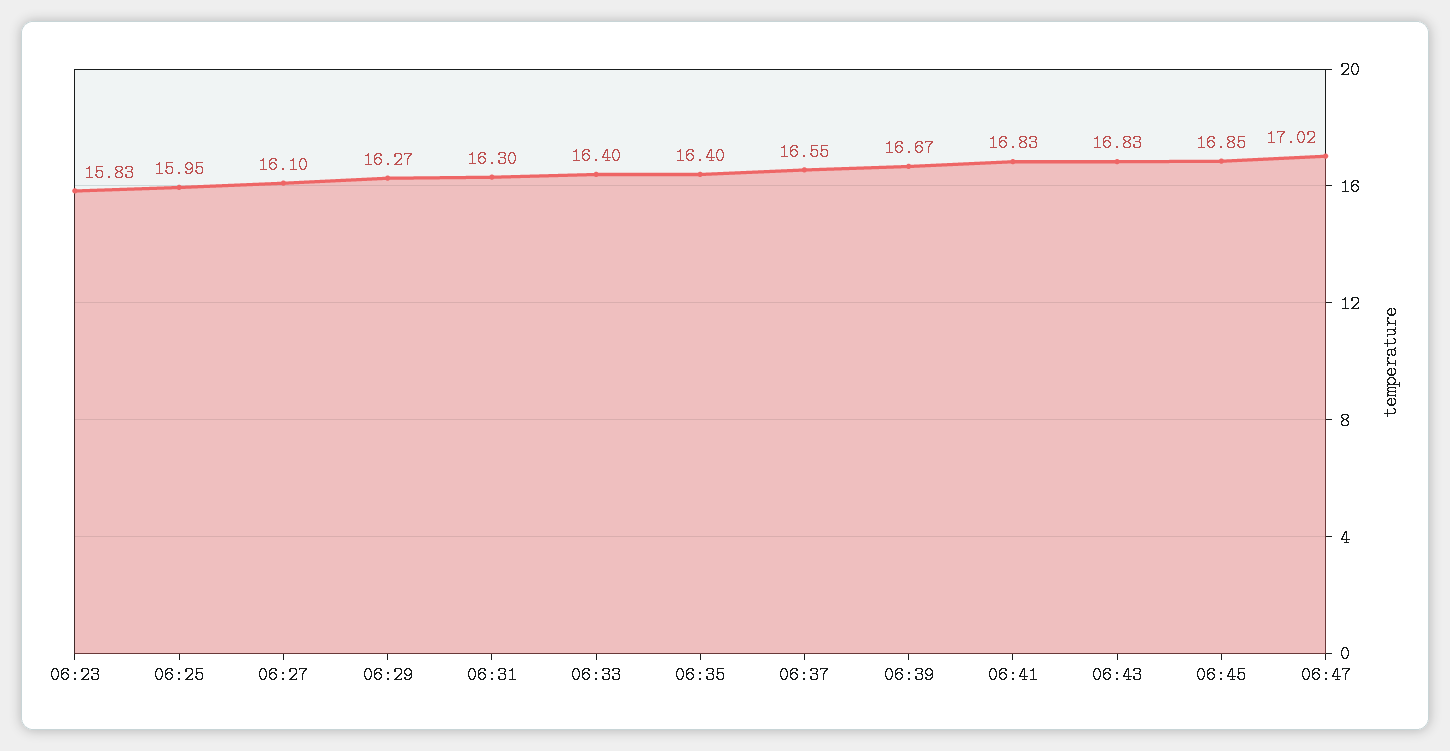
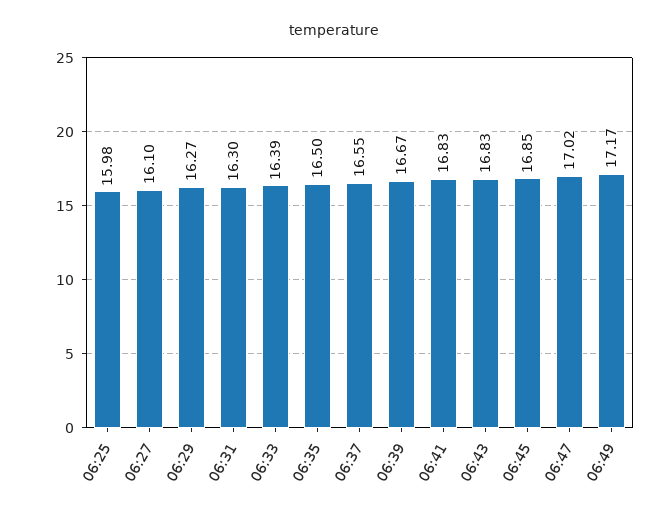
06:23: 15.83 -> none
06:25: 15.95 -> 15.98
06:33: 16.4 -> 16.39
06:35: 16.4 -> 16.5
06:49: none -> 17.17

